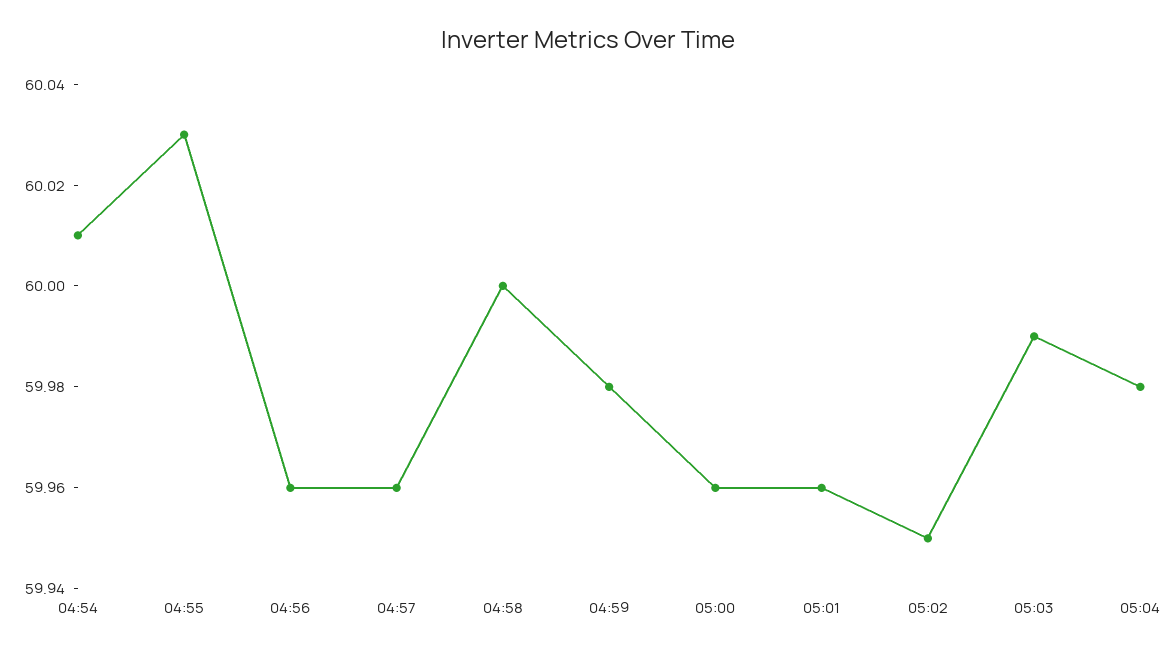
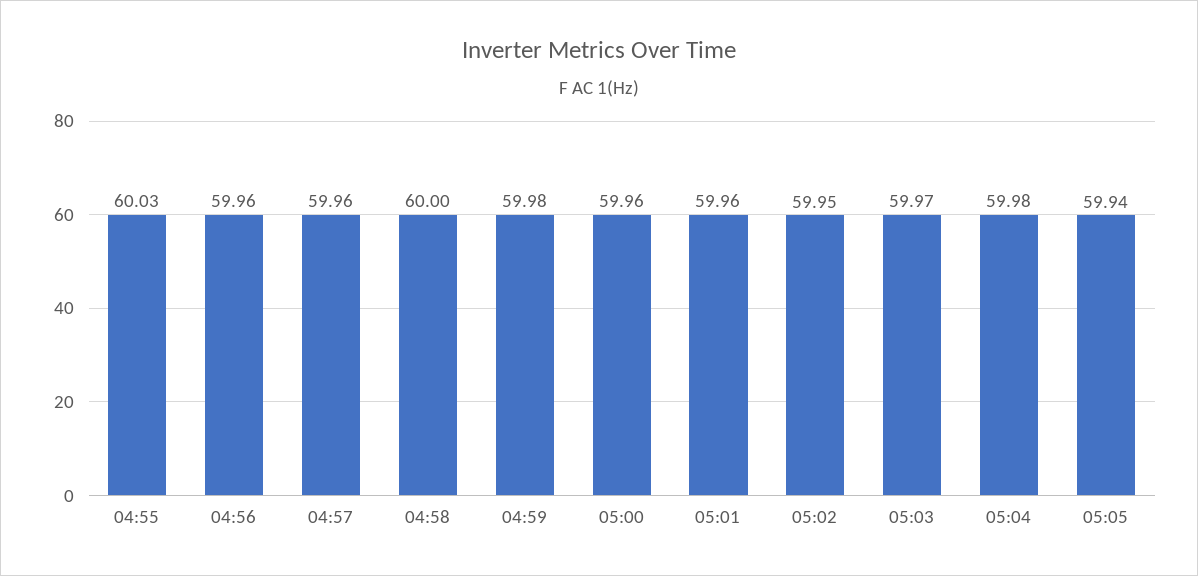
04:54: 60.01 -> none
05:03: 59.99 -> 59.97
05:05: none -> 59.94

